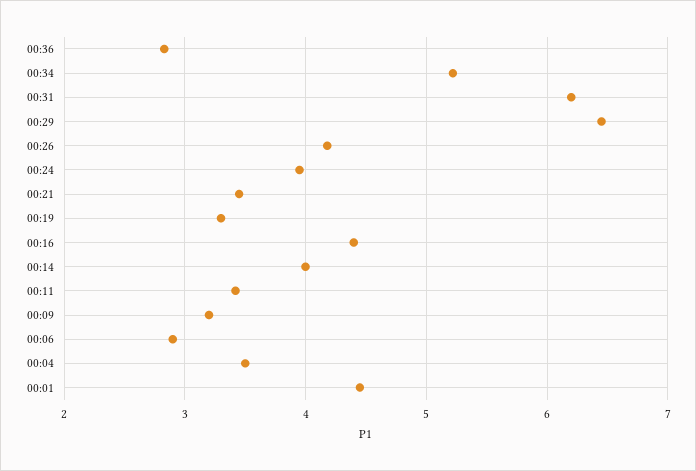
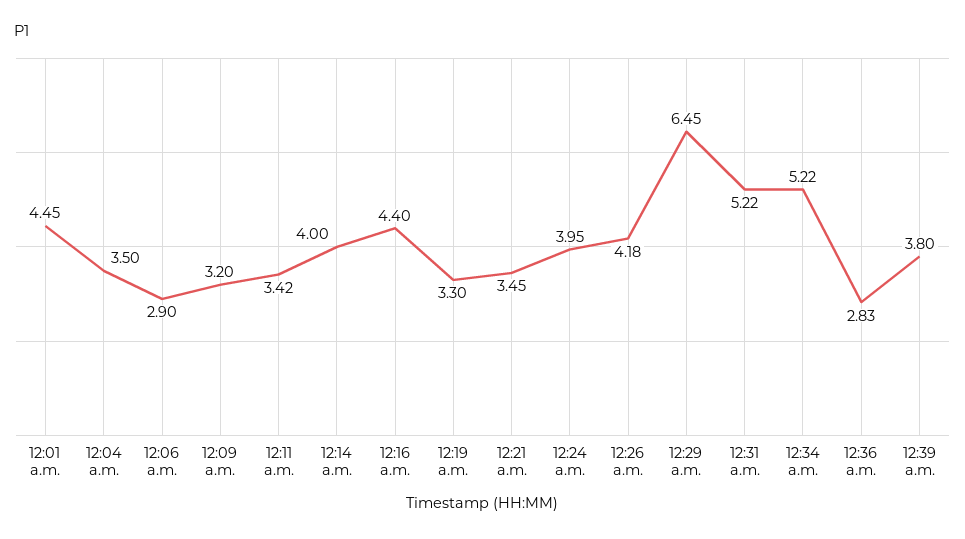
00:31: 6.2 -> 5.22
12:39 a.m.: none -> 3.8

